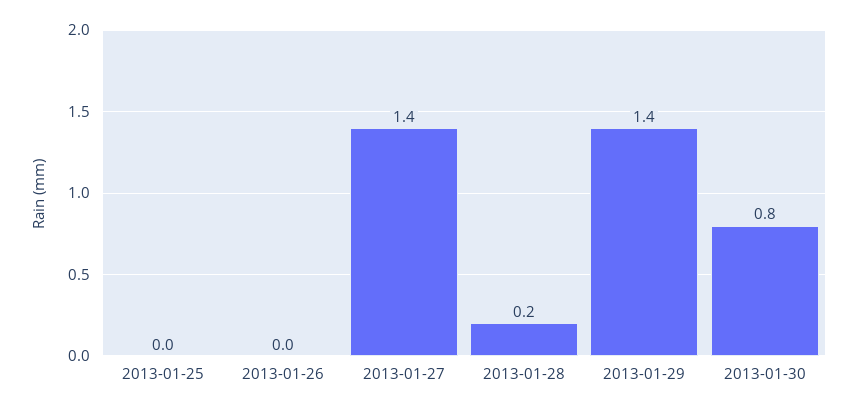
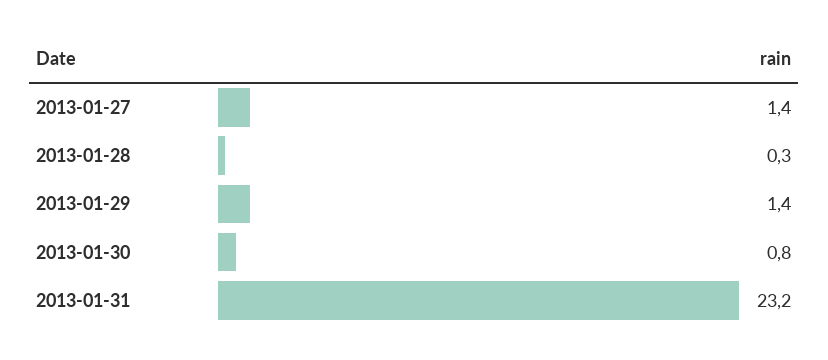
2013-01-25: 0 -> none
2013-01-26: 0 -> none
2013-01-28: 0.2 -> 0.3
2013-01-31: none -> 23.2

